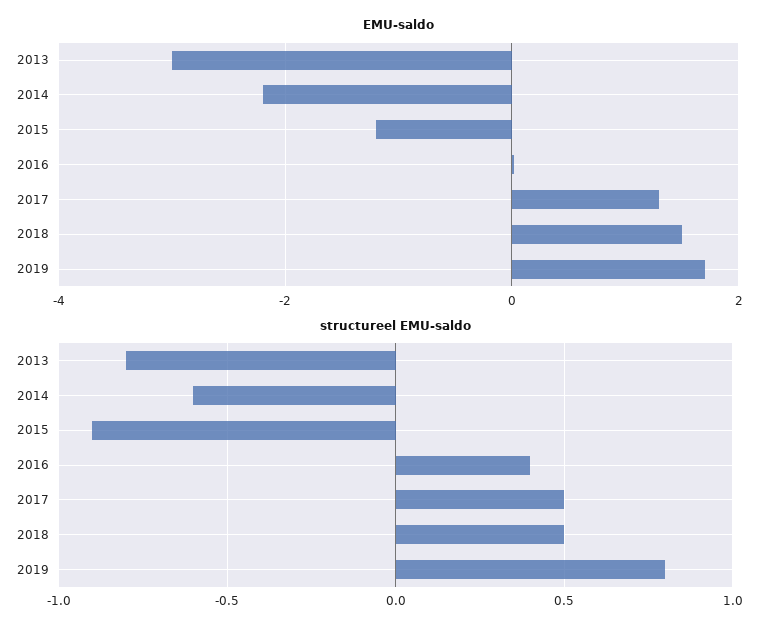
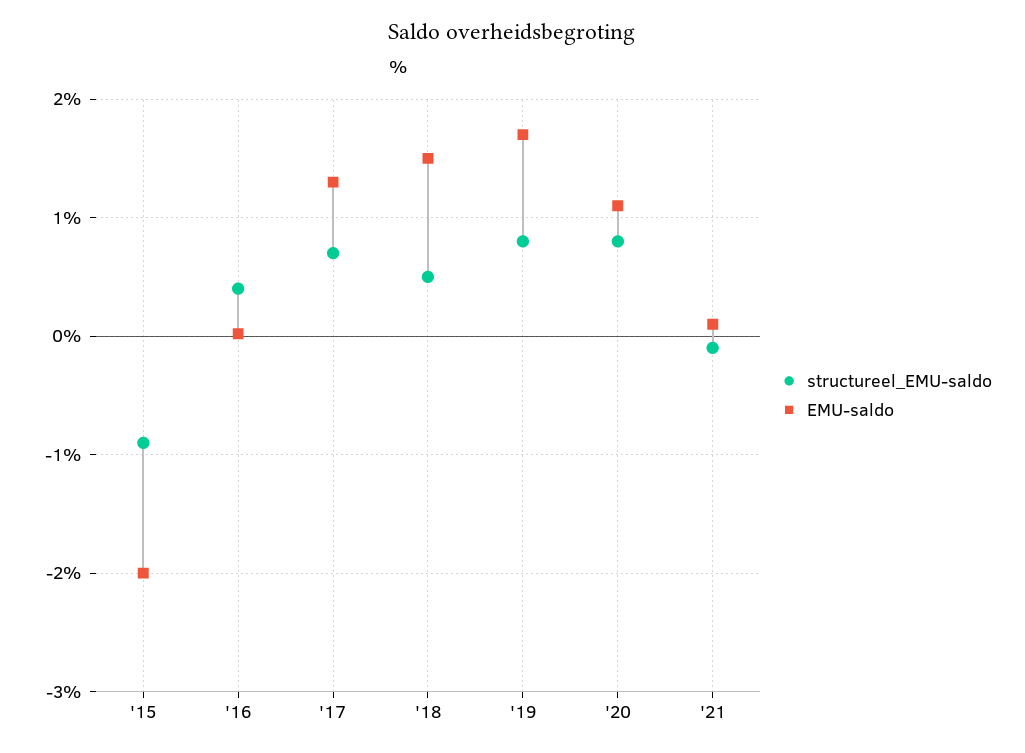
EMU-saldo, 2013: -3 -> none
EMU-saldo, 2014: -2.2 -> none
EMU-saldo, 2015: -1.2 -> -2
structureel EMU-saldo, 2013: -0.8 -> none
structureel EMU-saldo, 2014: -0.6 -> none
structureel EMU-saldo, 2017: 0.5 -> 0.7
structureel EMU-saldo, '20: none -> 0.8
EMU-saldo, '20: none -> 1.1
structureel EMU-saldo, '21: none -> -0.1
EMU-saldo, '21: none -> 0.1

